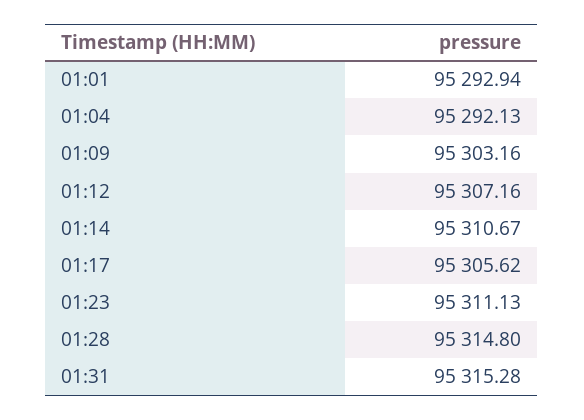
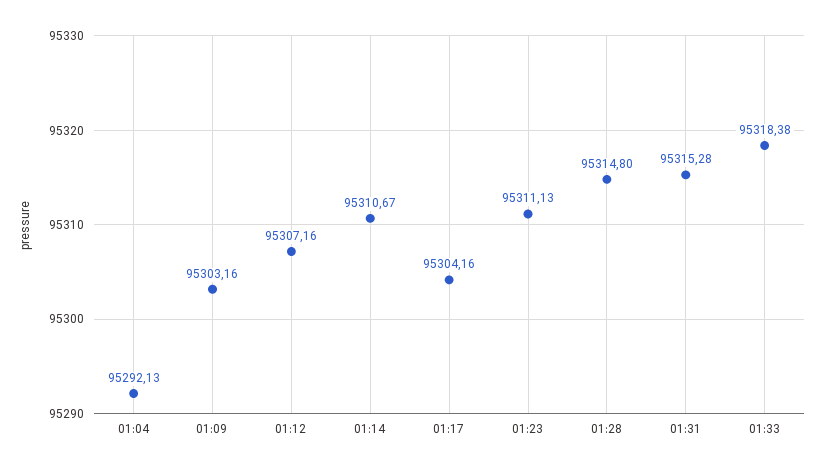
01:01: 95292.94 -> none
01:17: 95305.62 -> 95304.16
01:33: none -> 95318.38

